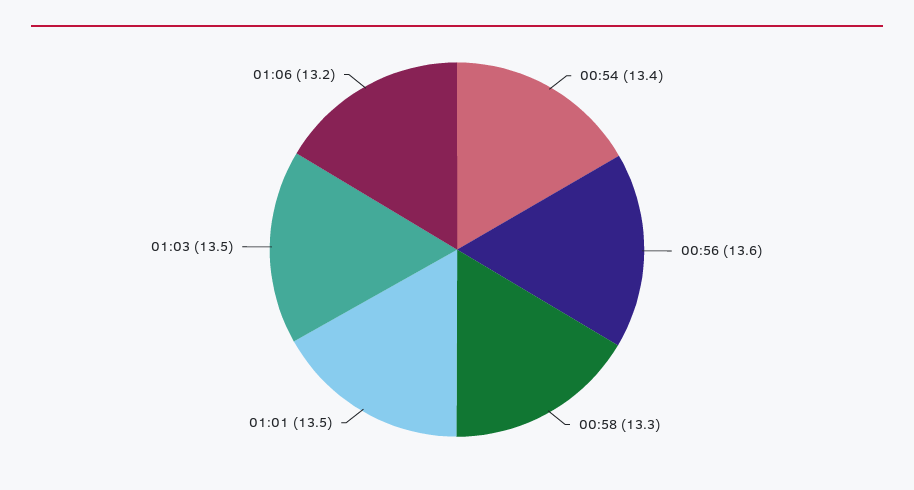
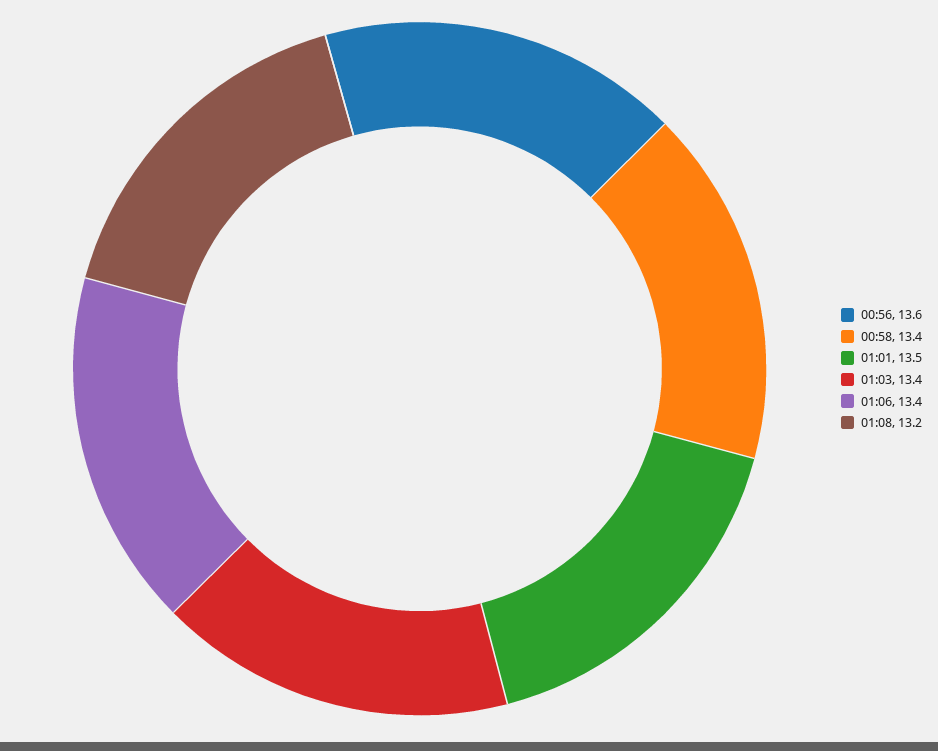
00:54: 13.4 -> none
00:58: 13.3 -> 13.4
01:03: 13.5 -> 13.4
01:06: 13.2 -> 13.4
01:08: none -> 13.2

